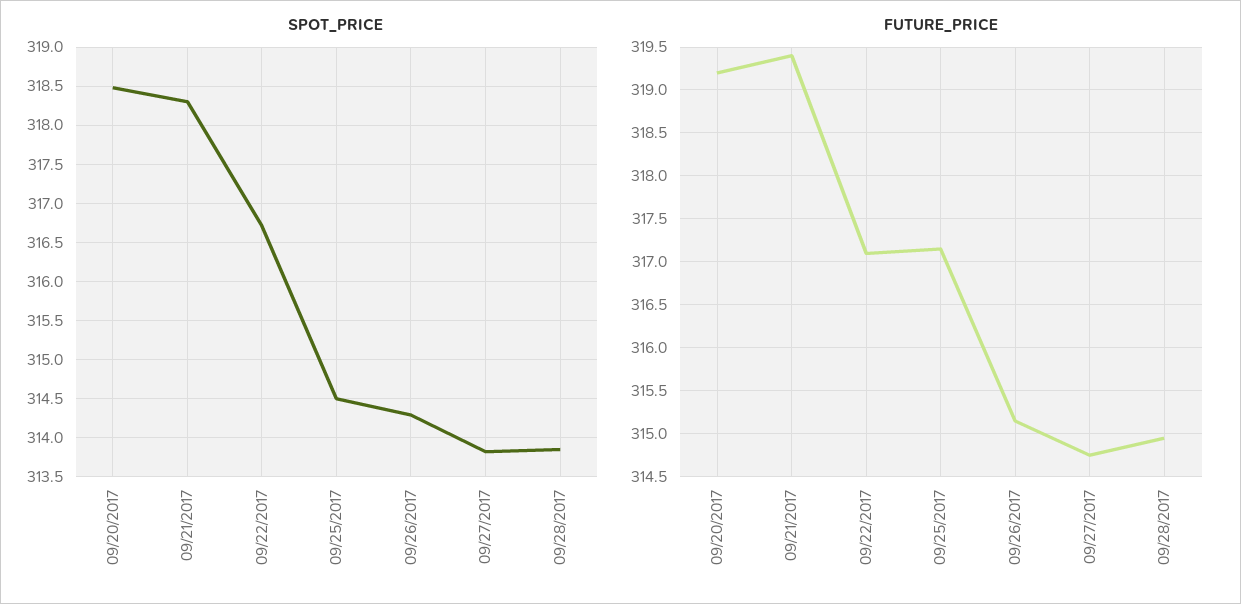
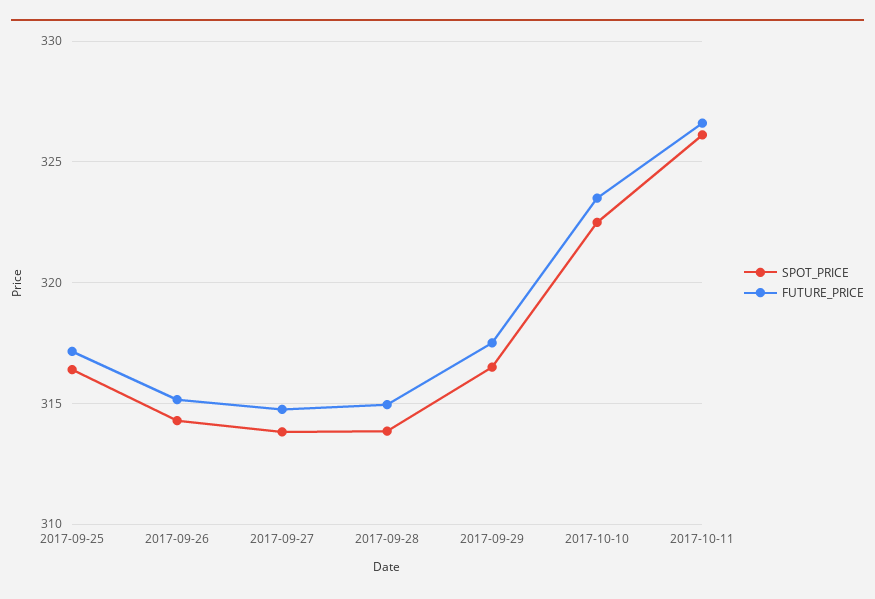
SPOT_PRICE, 09/20/2017: 318.5 -> none
SPOT_PRICE, 09/21/2017: 318.3 -> none
SPOT_PRICE, 09/22/2017: 316.7 -> none
SPOT_PRICE, 09/25/2017: 314.5 -> 316.5
FUTURE_PRICE, 09/20/2017: 319.2 -> none
FUTURE_PRICE, 09/21/2017: 319.4 -> none
FUTURE_PRICE, 09/22/2017: 317.1 -> none
SPOT_PRICE, 2017-09-29: none -> 316.5
FUTURE_PRICE, 2017-09-29: none -> 317.5
SPOT_PRICE, 2017-10-10: none -> 322.5
FUTURE_PRICE, 2017-10-10: none -> 323.5
SPOT_PRICE, 2017-10-11: none -> 326
FUTURE_PRICE, 2017-10-11: none -> 326.5

